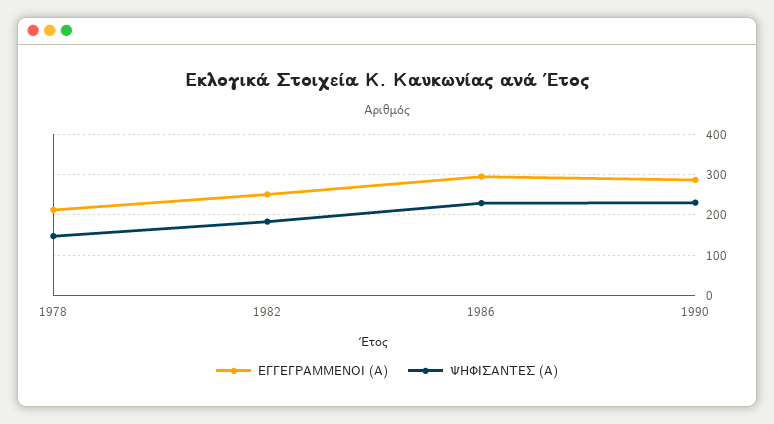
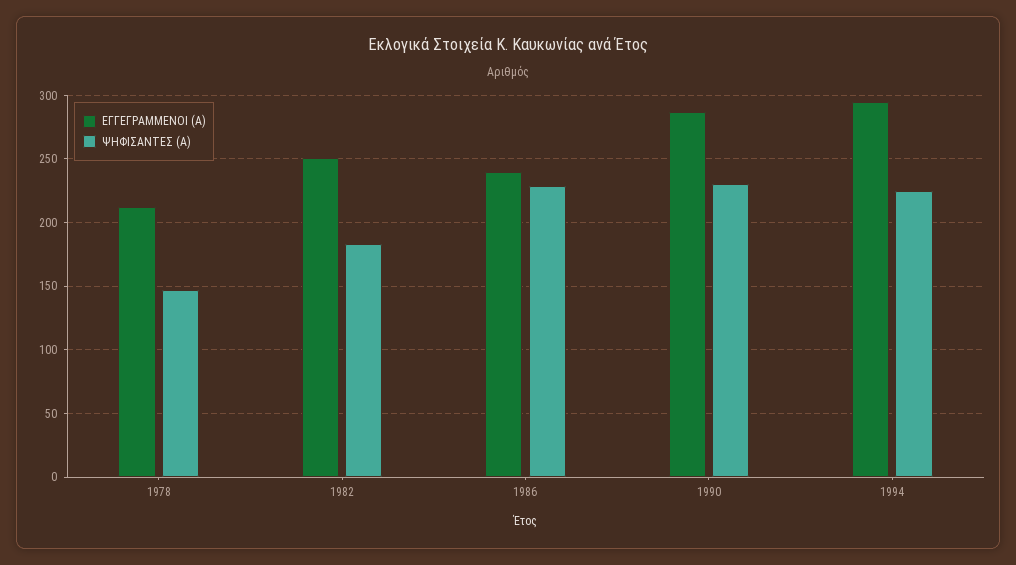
ΕΓΓΕΓΡΑΜΜΕΝΟΙ (Α), 1986: 300 -> 240
ΕΓΓΕΓΡΑΜΜΕΝΟΙ (Α), 1994: none -> 295
ΨΗΦΙΣΑΝΤΕΣ (Α), 1994: none -> 225

